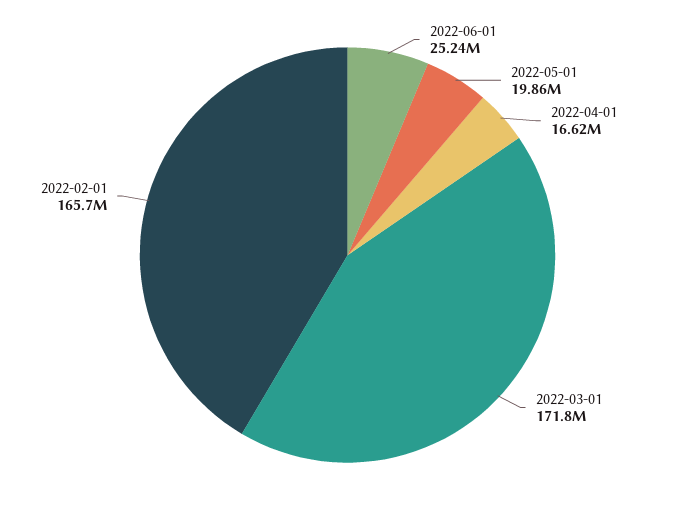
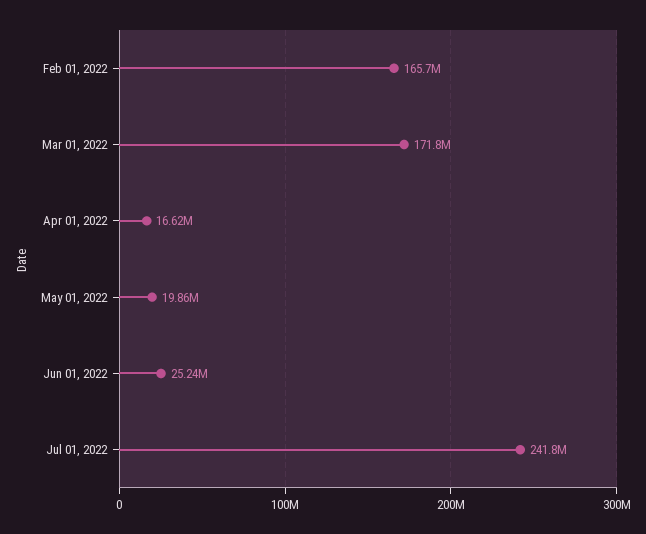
Jul 01, 2022: none -> 241800000

